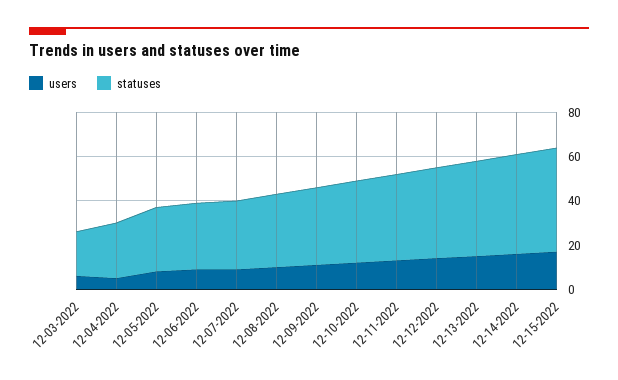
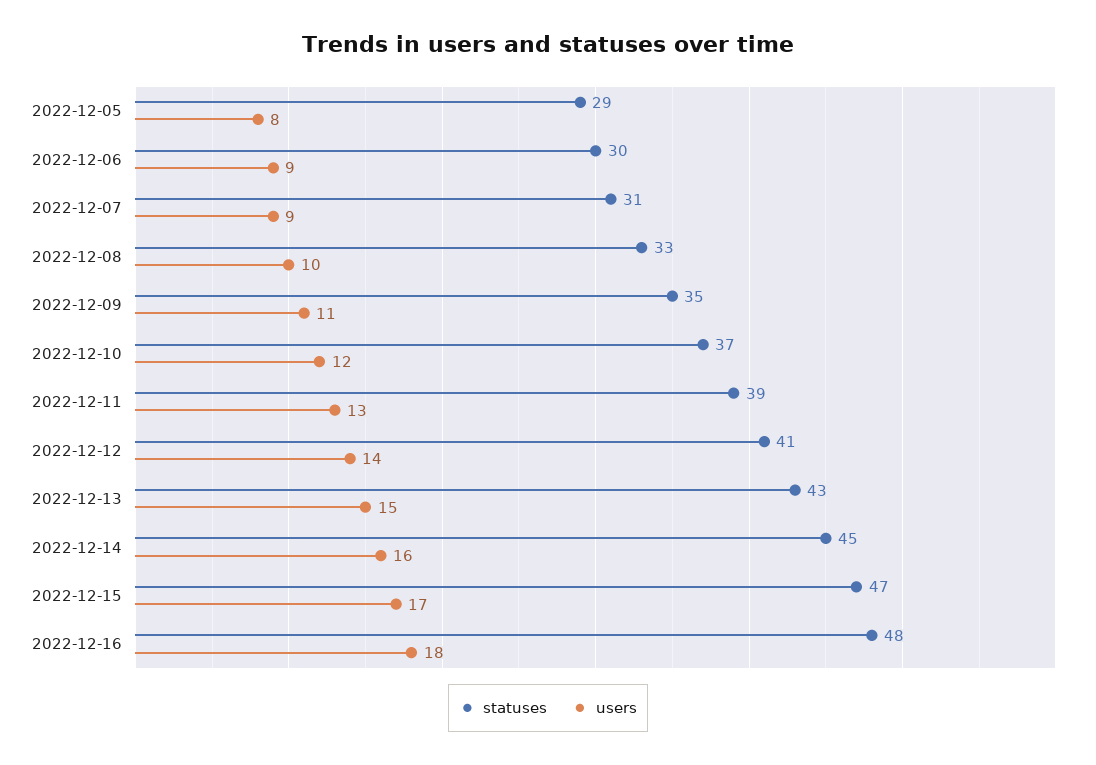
users, 12-03-2022: 5 -> none
statuses, 12-03-2022: 20 -> none
users, 12-04-2022: 5 -> none
statuses, 12-04-2022: 25 -> none
statuses, 2022-12-16: none -> 48
users, 2022-12-16: none -> 18

